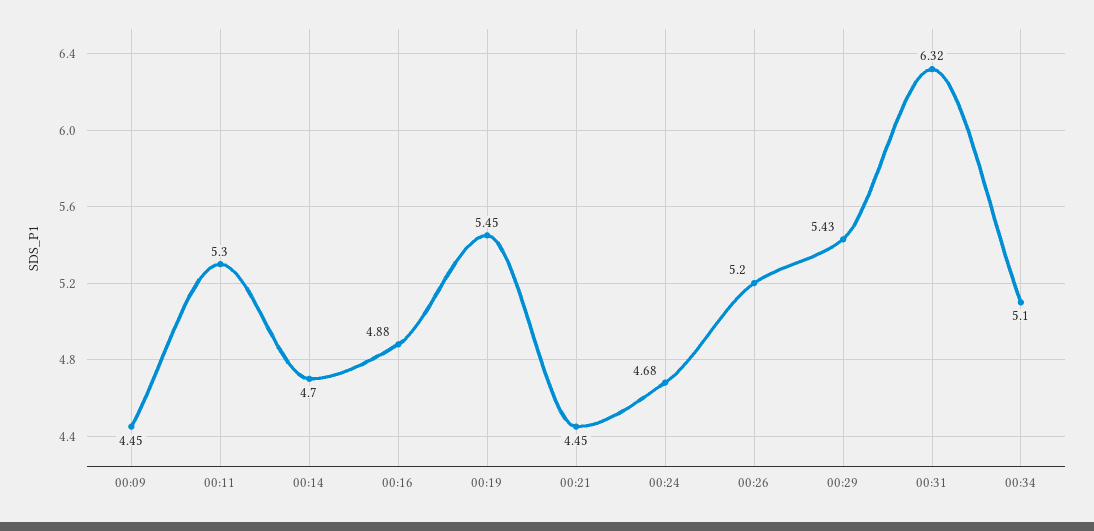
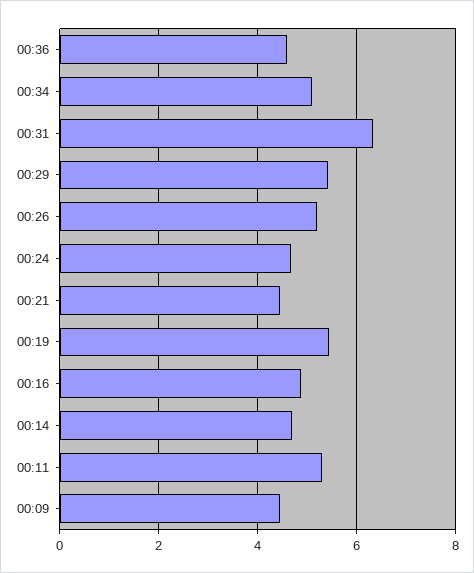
00:36: none -> 4.6

